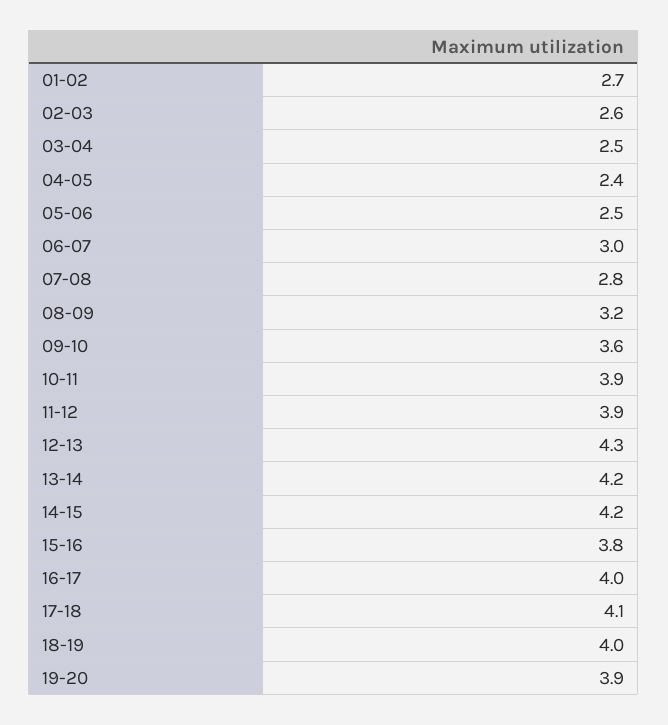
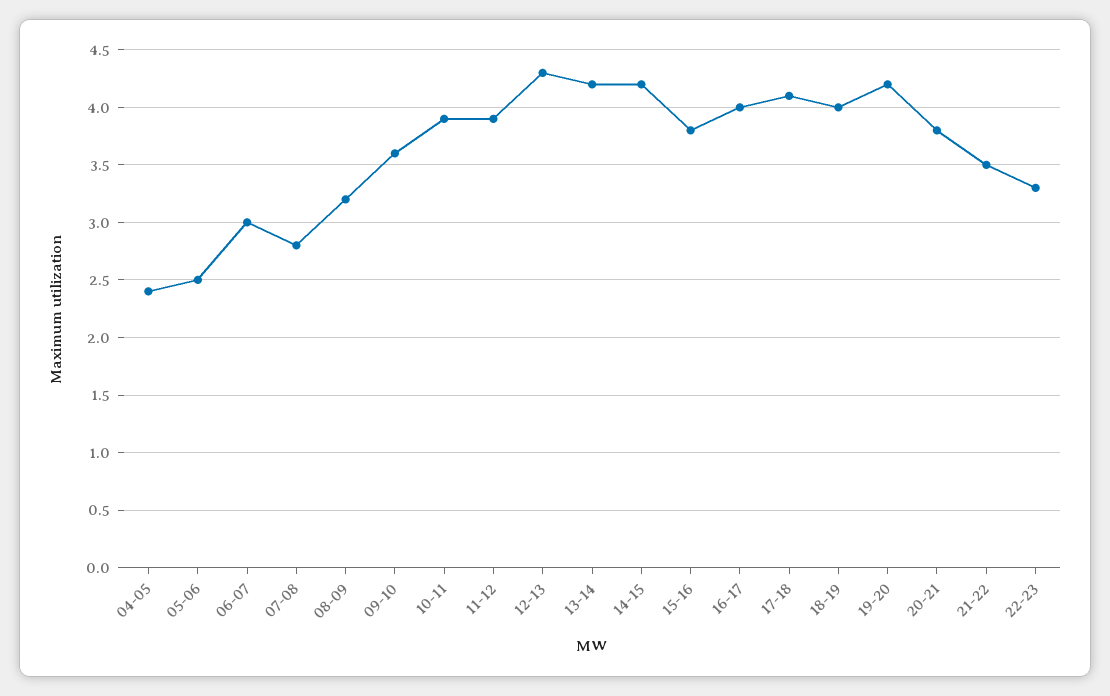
01-02: 2.7 -> none
02-03: 2.6 -> none
03-04: 2.5 -> none
19-20: 3.9 -> 4.2
20-21: none -> 3.8
21-22: none -> 3.5
22-23: none -> 3.3

